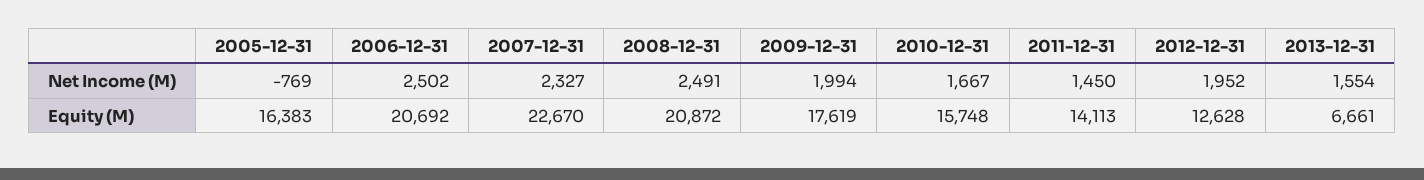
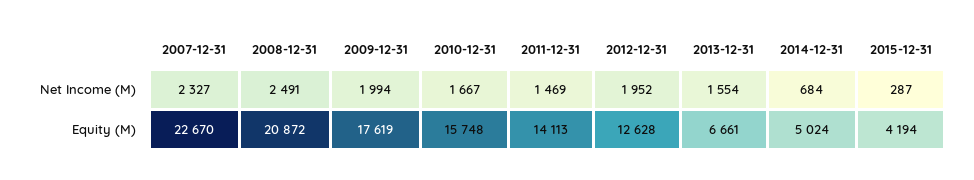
2005-12-31, Net Income (M): -769 -> none
2006-12-31, Net Income (M): 2502 -> none
2011-12-31, Net Income (M): 1450 -> 1469
2005-12-31, Equity (M): 16383 -> none
2006-12-31, Equity (M): 20692 -> none
2014-12-31, Net Income (M): none -> 684
2015-12-31, Net Income (M): none -> 287
2014-12-31, Equity (M): none -> 5024
2015-12-31, Equity (M): none -> 4194

